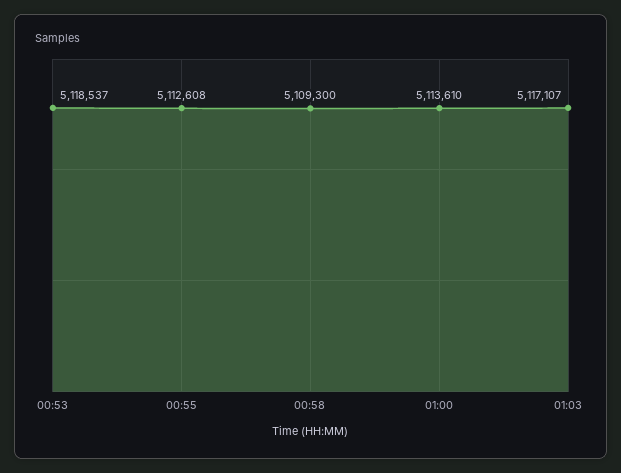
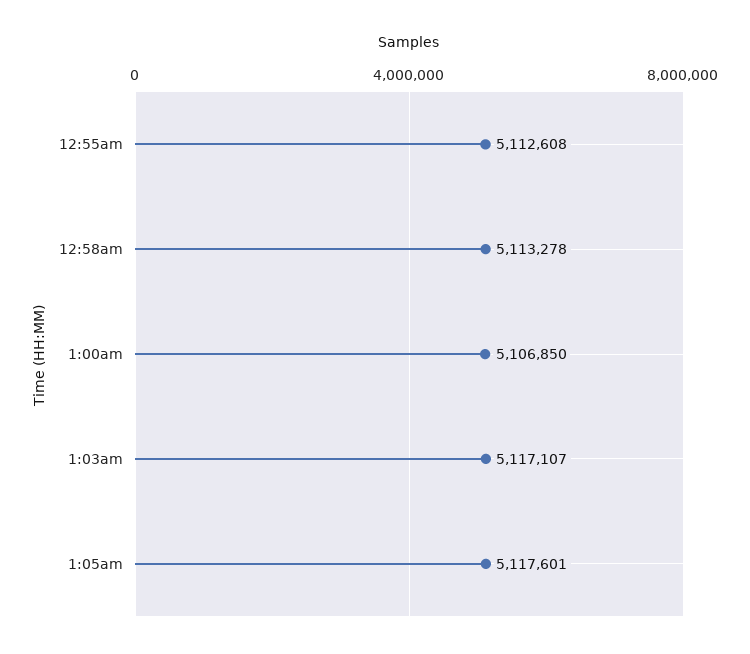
00:53: 5118537 -> none
00:58: 5109300 -> 5113278
01:00: 5113610 -> 5106850
1:05am: none -> 5117601

